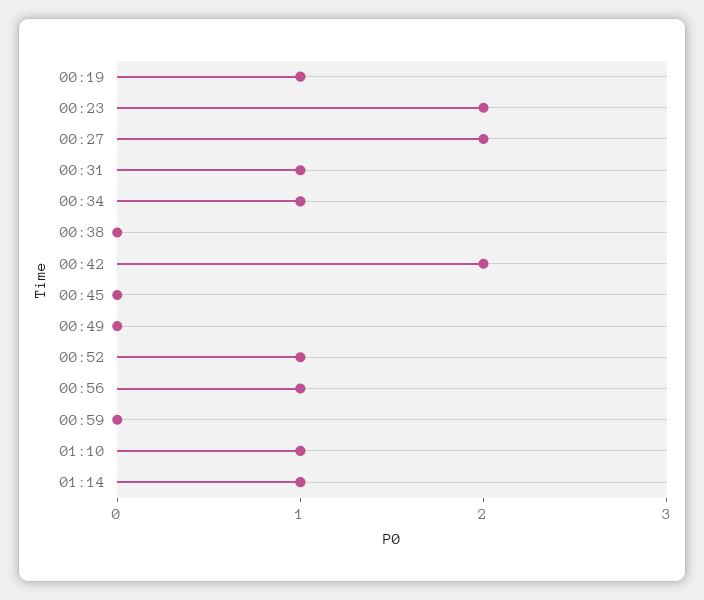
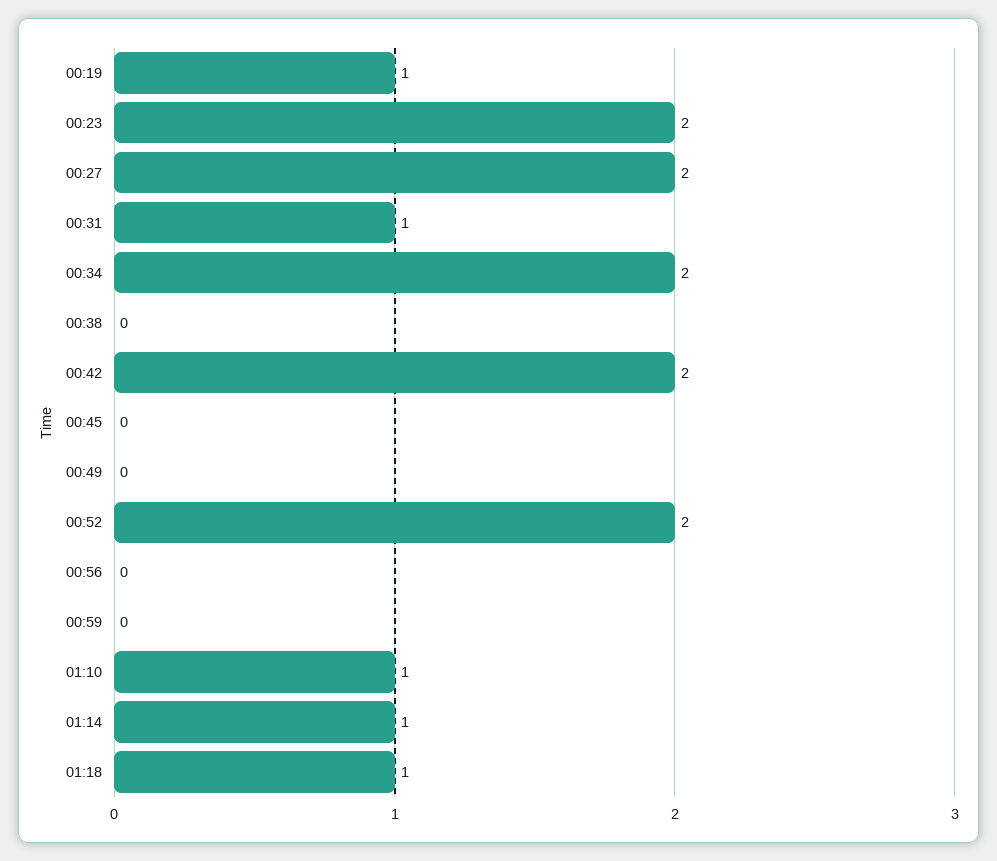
00:34: 1 -> 2
00:52: 1 -> 2
00:56: 1 -> 0
01:18: none -> 1

